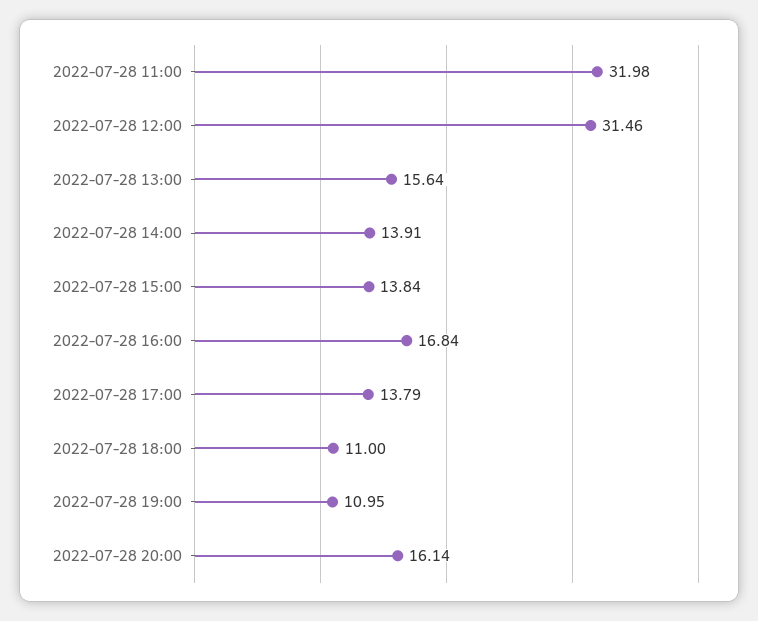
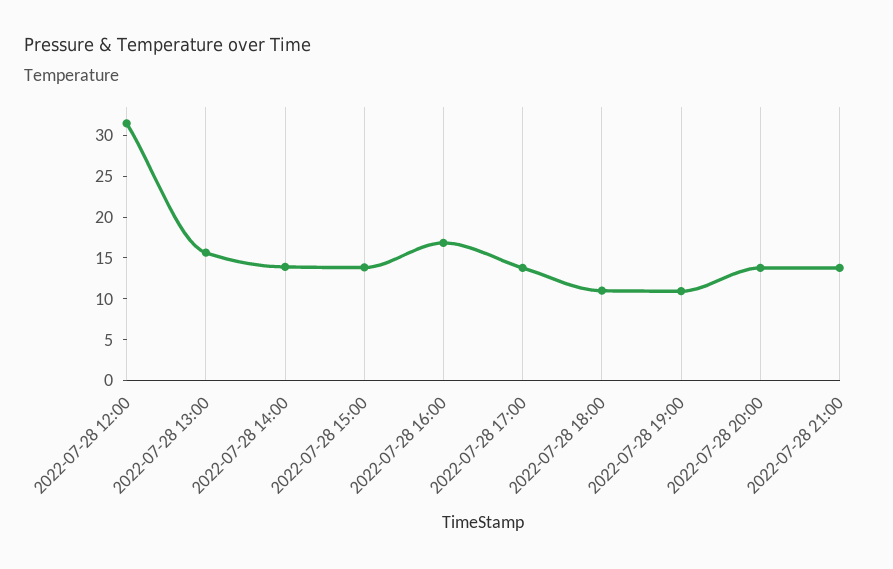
2022-07-28 11:00: 31.98 -> none
2022-07-28 20:00: 16.14 -> 14
2022-07-28 21:00: none -> 14

